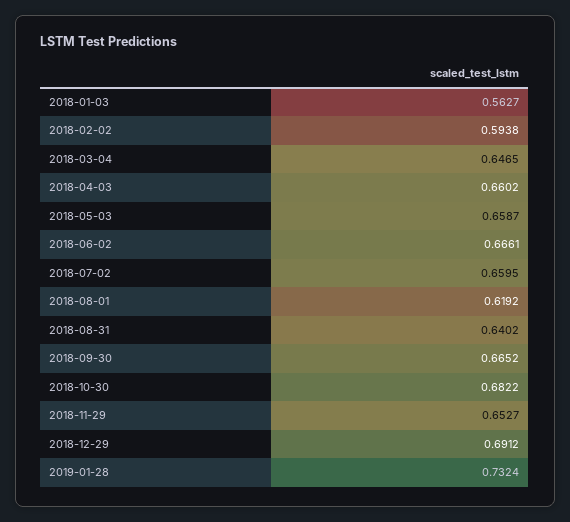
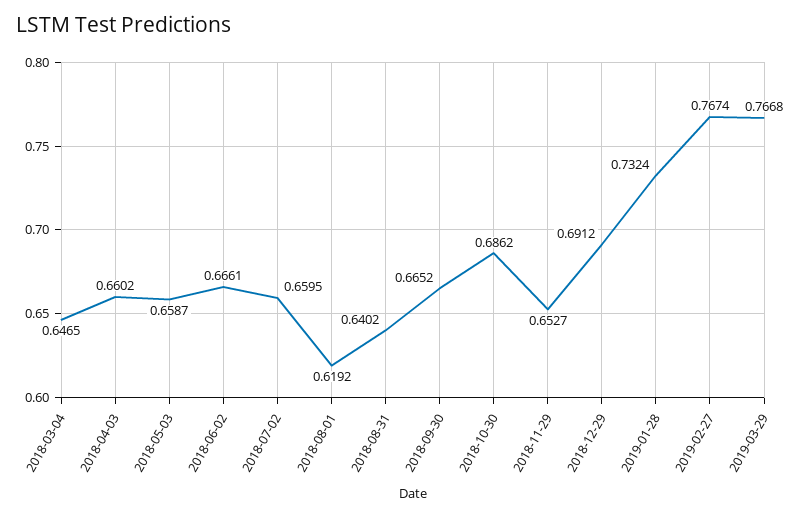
2018-01-03: 0.5627 -> none
2018-02-02: 0.5938 -> none
2018-10-30: 0.6822 -> 0.6862
2019-02-27: none -> 0.7674
2019-03-29: none -> 0.7668

